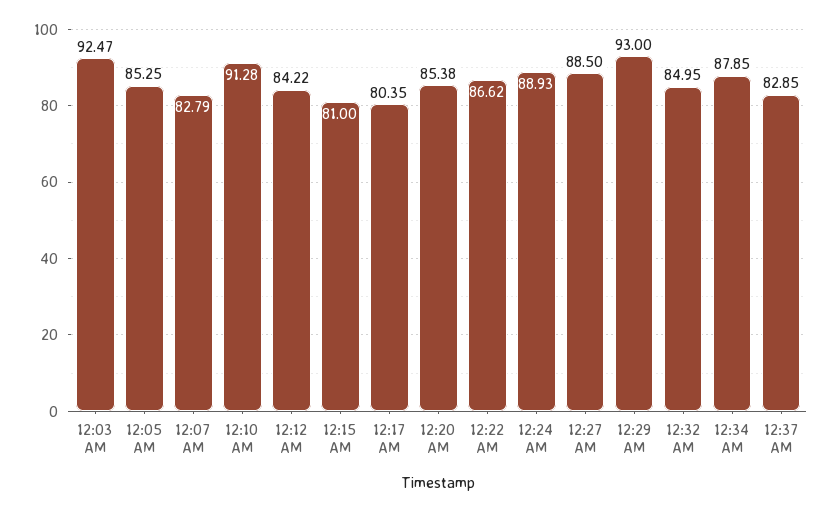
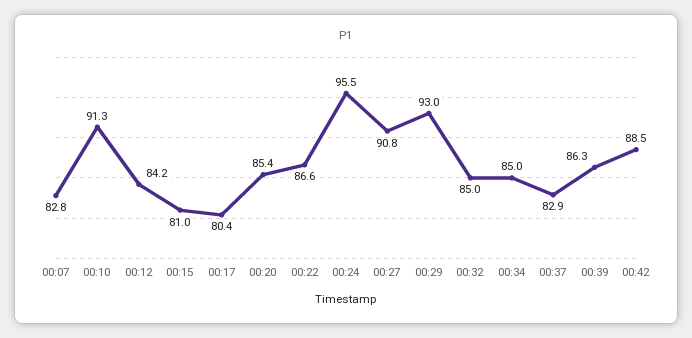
12:03 AM: 92.47 -> none
12:05 AM: 85.25 -> none
12:24 AM: 88.93 -> 95.5
12:27 AM: 88.5 -> 90.8
12:34 AM: 87.85 -> 85
00:39: none -> 86.3
00:42: none -> 88.5

